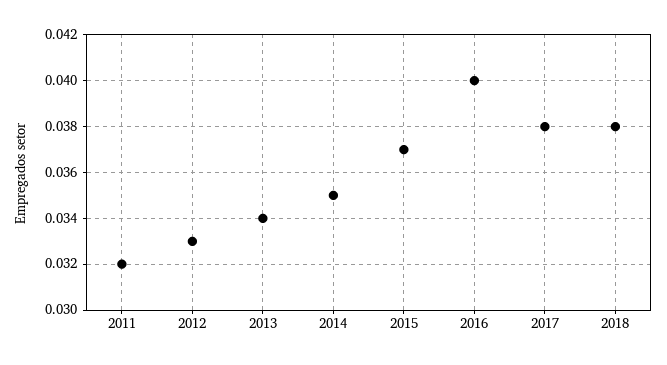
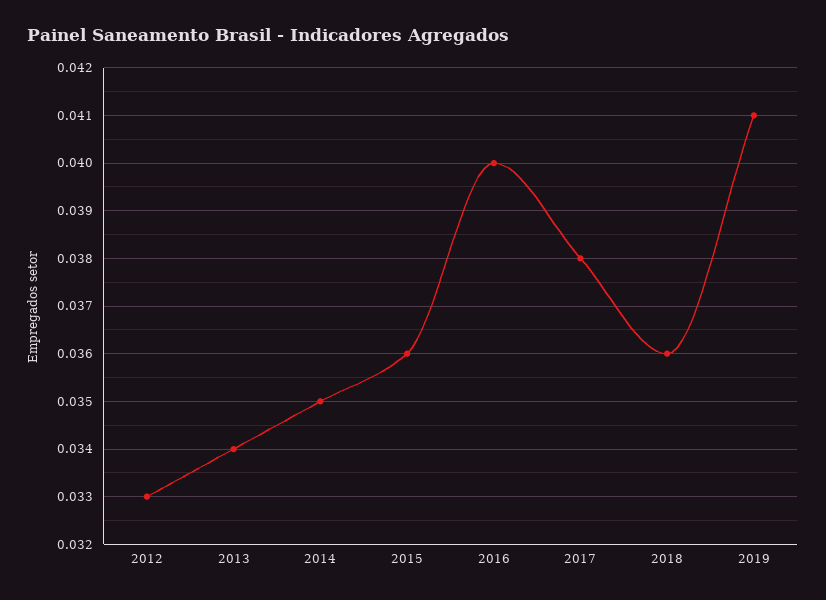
2011: 0.032 -> none
2015: 0.037 -> 0.036
2018: 0.038 -> 0.036
2019: none -> 0.041

